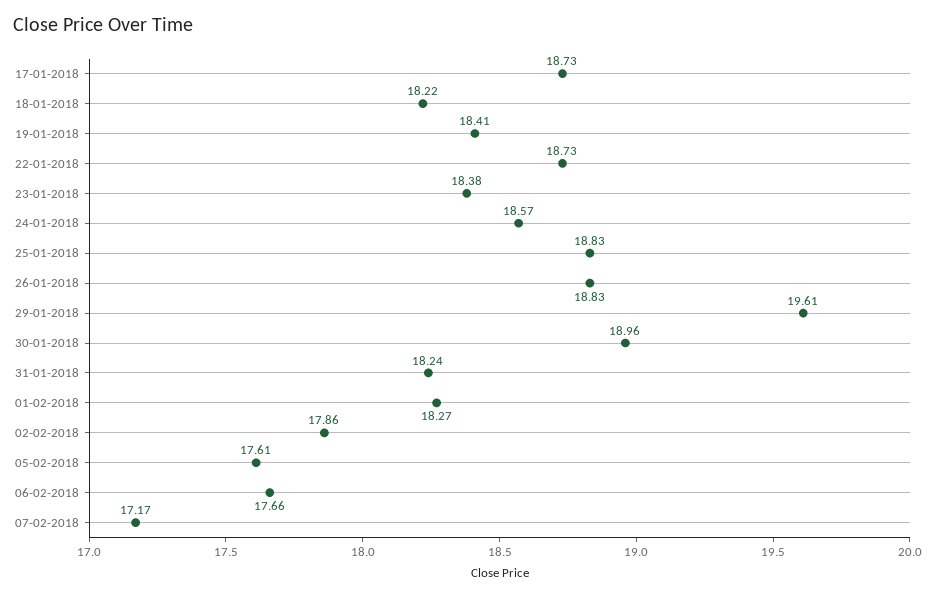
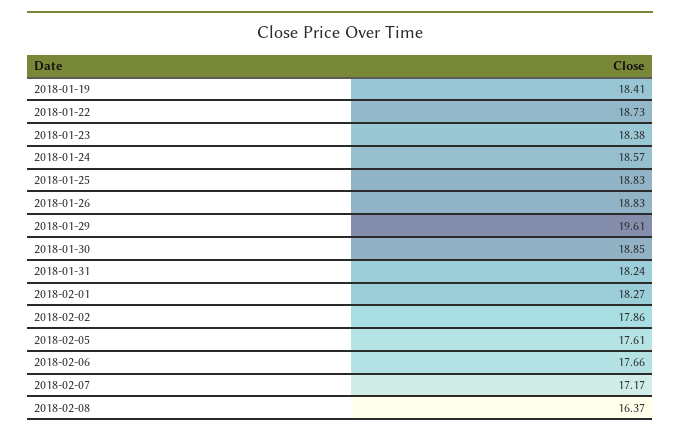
17-01-2018: 18.73 -> none
18-01-2018: 18.22 -> none
30-01-2018: 18.96 -> 18.85
2018-02-08: none -> 16.37

